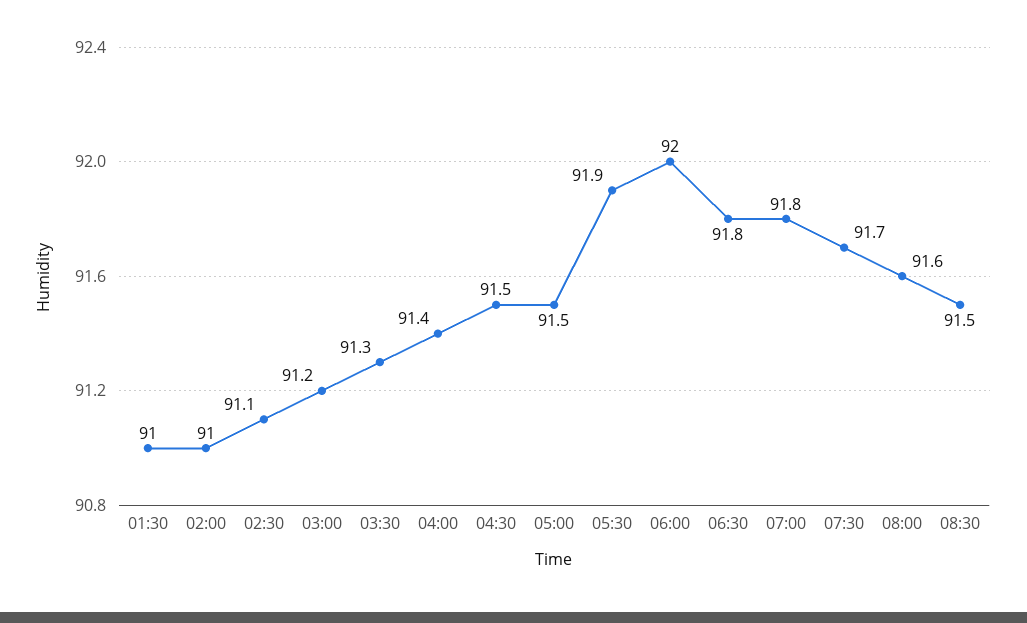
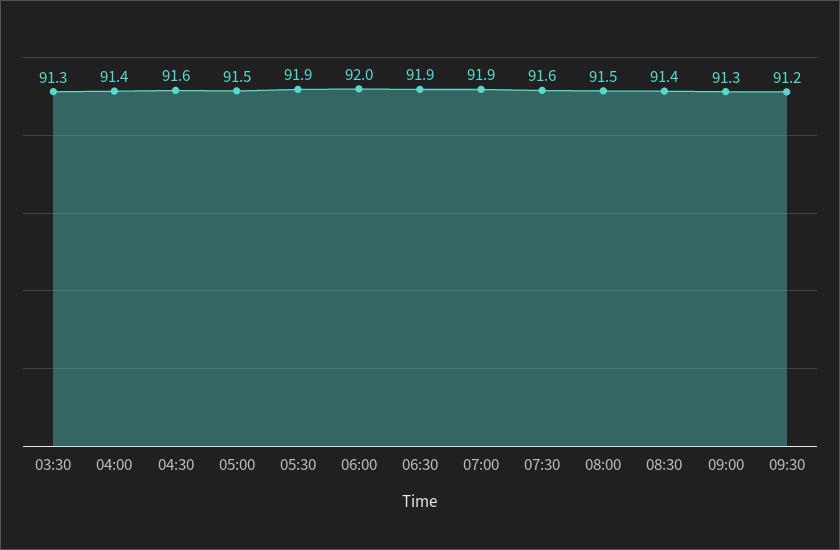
01:30: 91 -> none
02:00: 91 -> none
02:30: 91.1 -> none
03:00: 91.2 -> none
04:30: 91.5 -> 91.6
06:30: 91.8 -> 91.9
07:00: 91.8 -> 91.9
07:30: 91.7 -> 91.6
08:00: 91.6 -> 91.5
08:30: 91.5 -> 91.4
09:00: none -> 91.3
09:30: none -> 91.2

